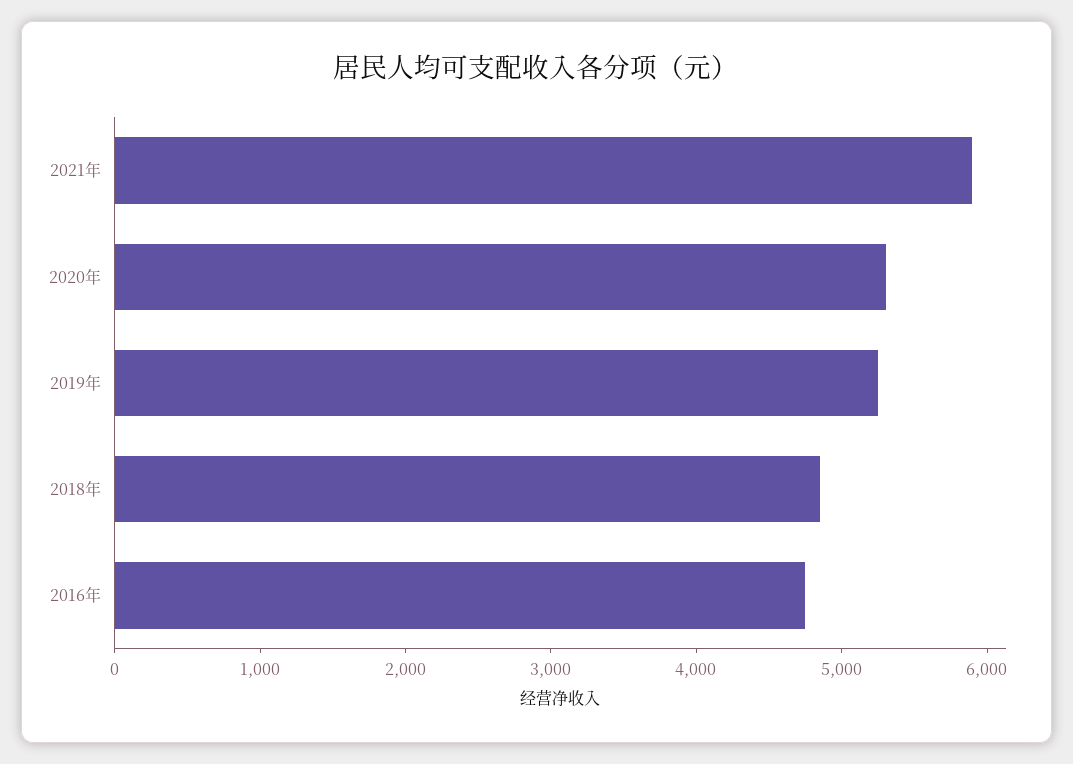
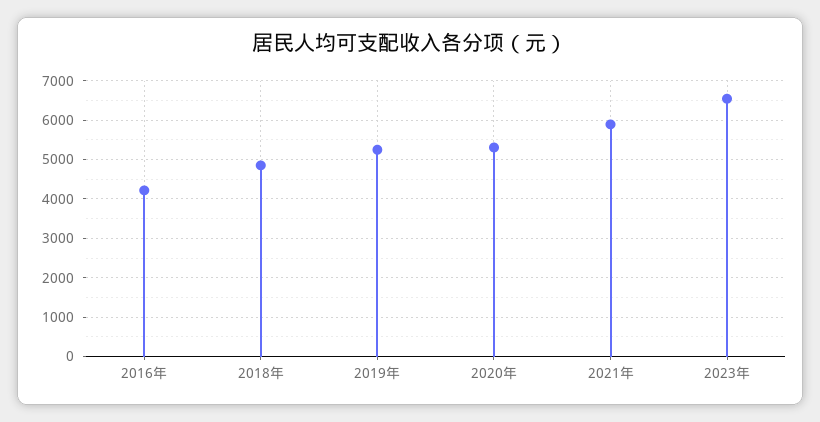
2016年: 4800 -> 4200
2023年: none -> 6600

